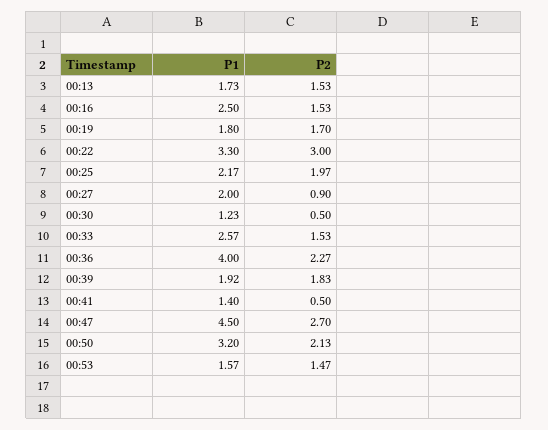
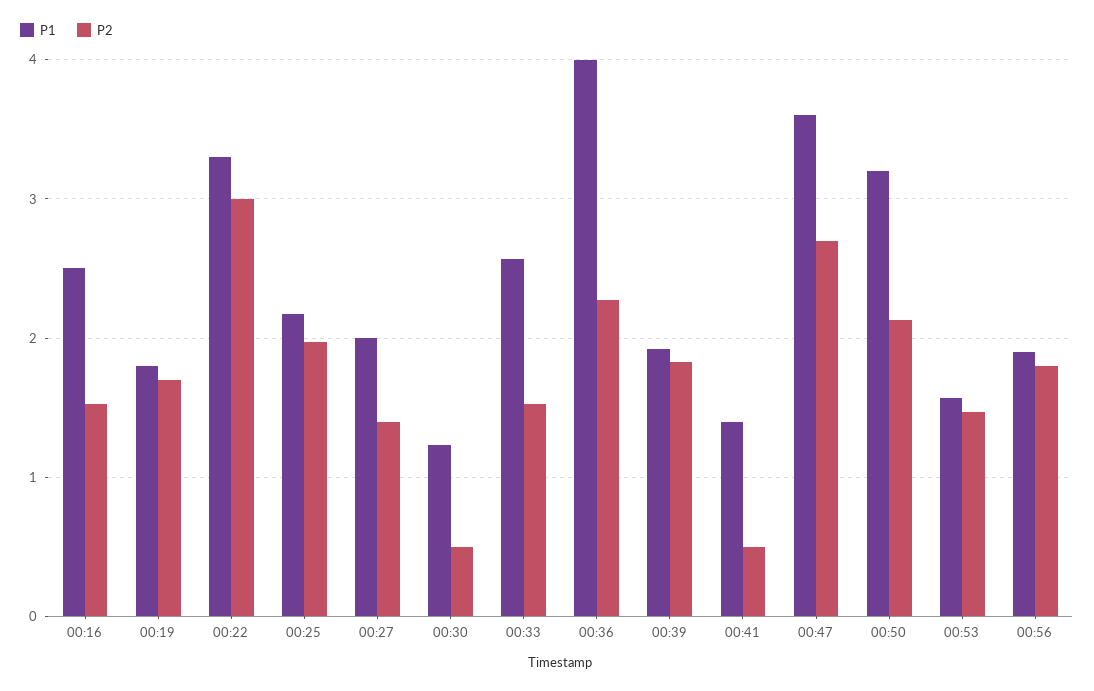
P1, 00:13: 1.73 -> none
P2, 00:13: 1.53 -> none
P2, 00:27: 0.9 -> 1.4
P1, 00:47: 4.5 -> 3.6
P1, 00:56: none -> 1.9
P2, 00:56: none -> 1.8

